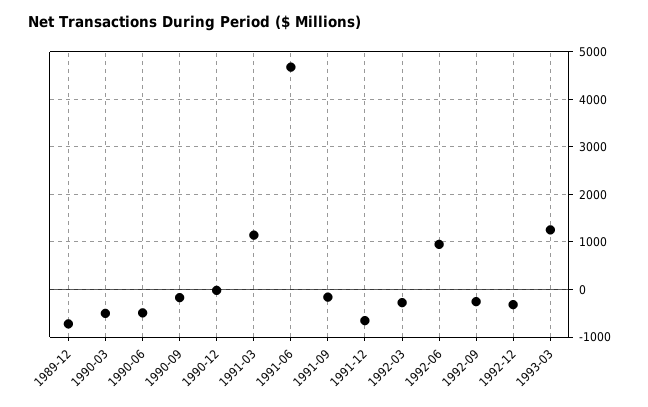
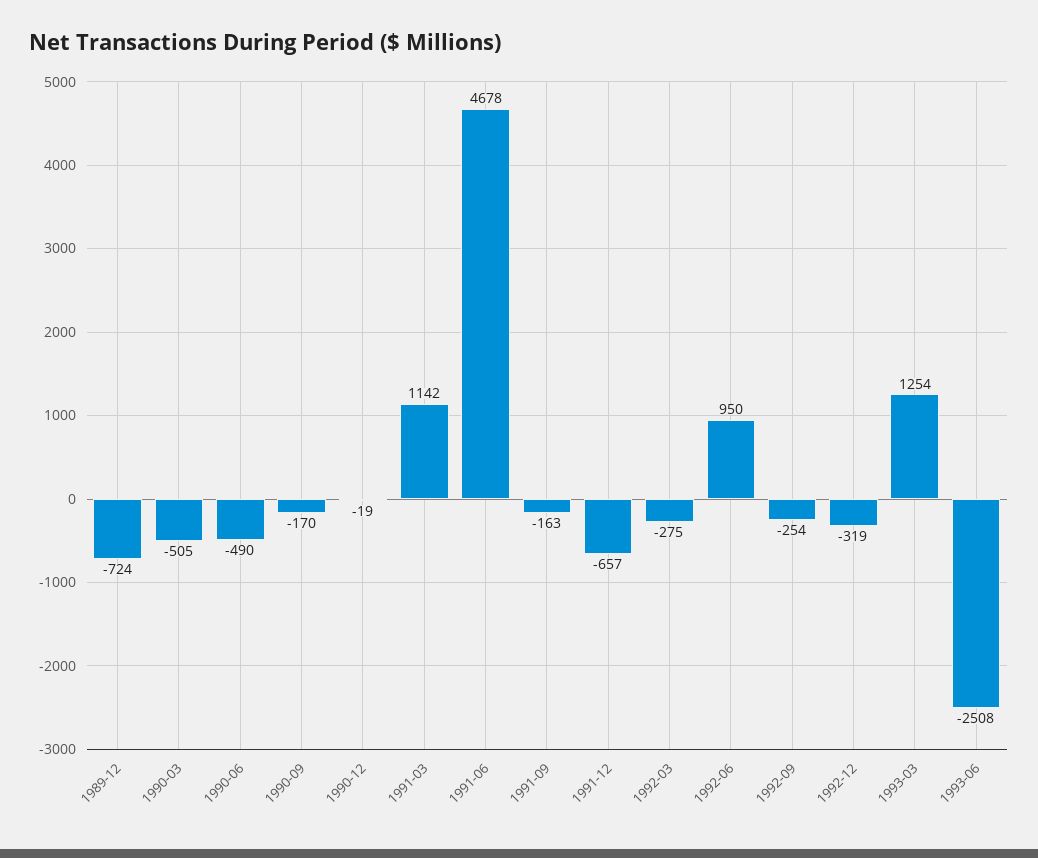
1993-06: none -> -2508

